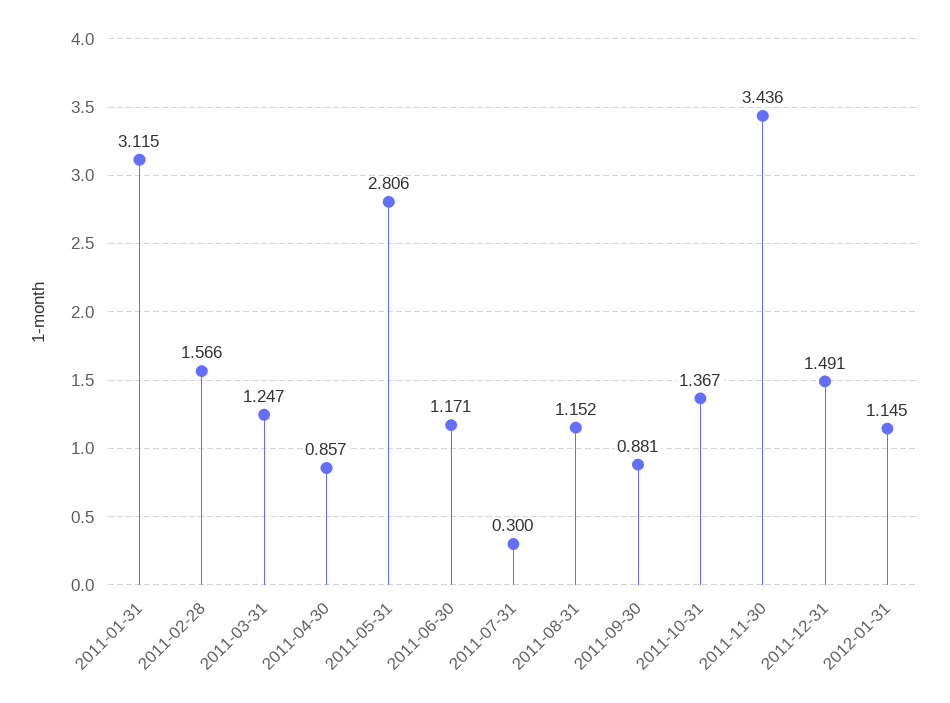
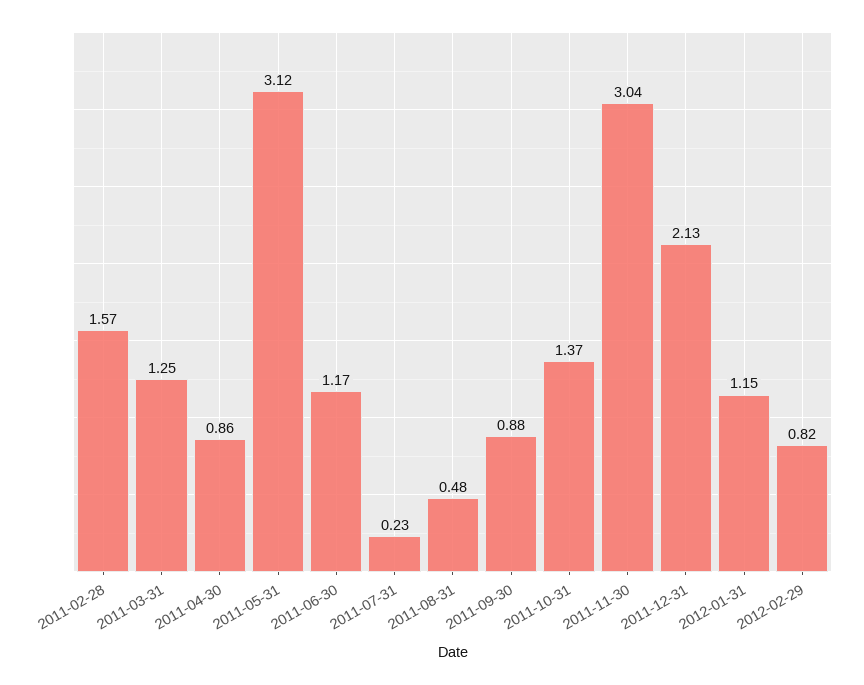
2011-01-31: 3.115 -> none
2011-05-31: 2.806 -> 3.12
2011-07-31: 0.3 -> 0.23
2011-08-31: 1.152 -> 0.48
2011-11-30: 3.436 -> 3.04
2011-12-31: 1.491 -> 2.13
2012-02-29: none -> 0.82

